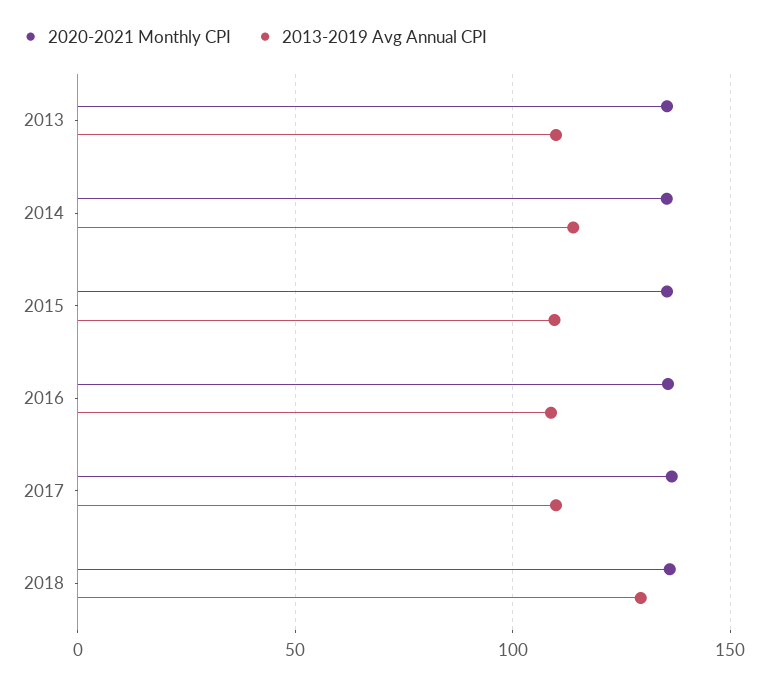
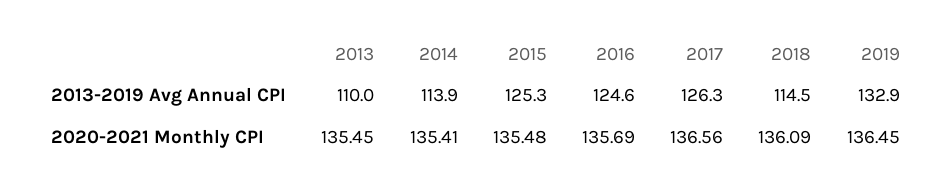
2013-2019 Avg Annual CPI, 2015: 110 -> 125.3
2013-2019 Avg Annual CPI, 2016: 110 -> 124.6
2013-2019 Avg Annual CPI, 2017: 110 -> 126.3
2013-2019 Avg Annual CPI, 2018: 130 -> 114.5
2013-2019 Avg Annual CPI, 2019: none -> 132.9
2020-2021 Monthly CPI, 2019: none -> 136.45

